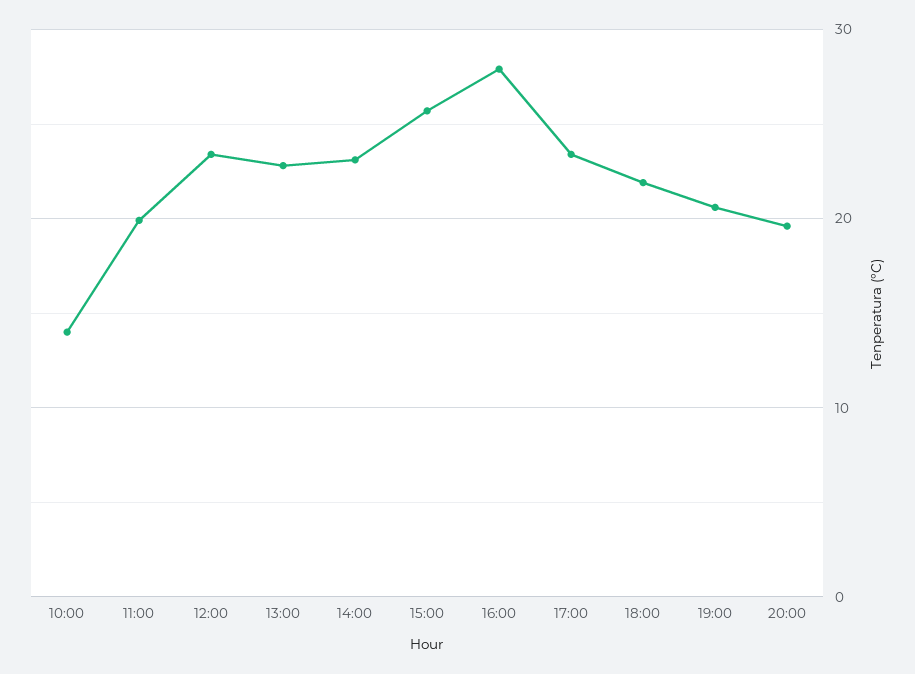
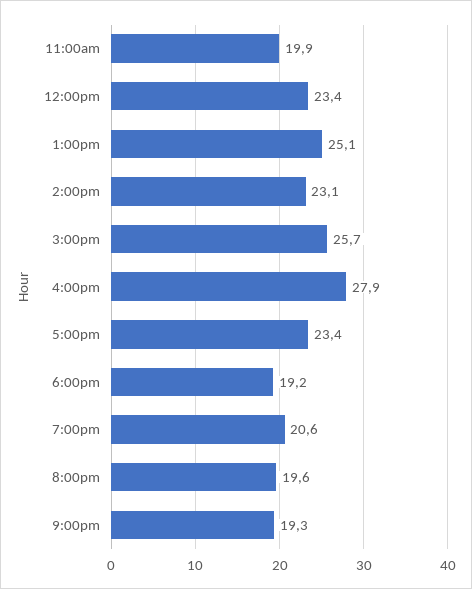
10:00: 14 -> none
13:00: 23 -> 25.1
18:00: 22 -> 19.2
9:00pm: none -> 19.3

